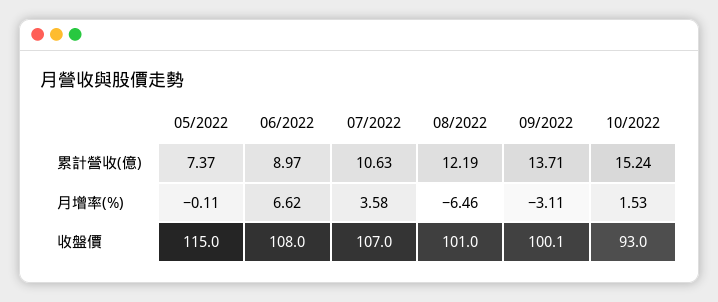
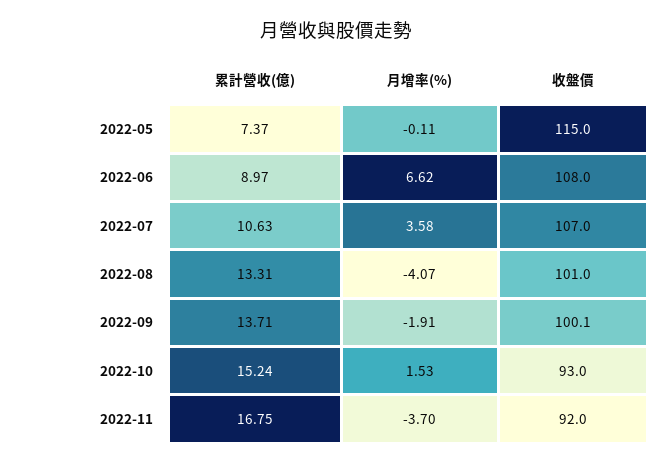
08/2022, 累計營收(億): 12.19 -> 13.31
08/2022, 月增率(%): -6.46 -> -4.07
09/2022, 月增率(%): -3.11 -> -1.91
2022-11, 累計營收(億): none -> 16.75
2022-11, 月增率(%): none -> -3.7
2022-11, 收盤價: none -> 92

